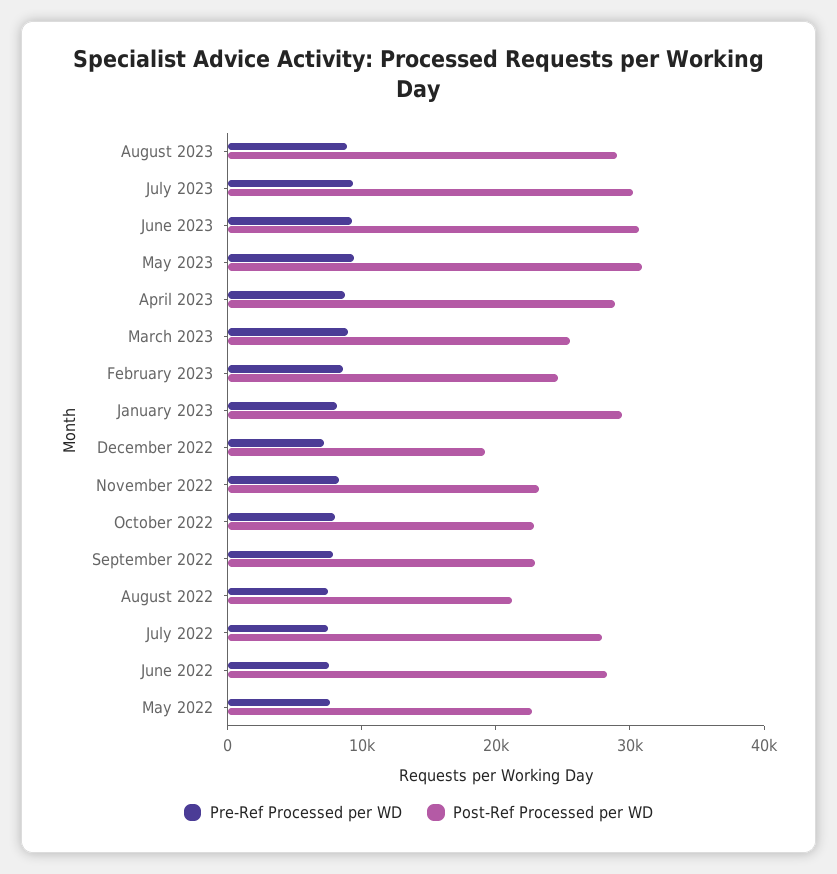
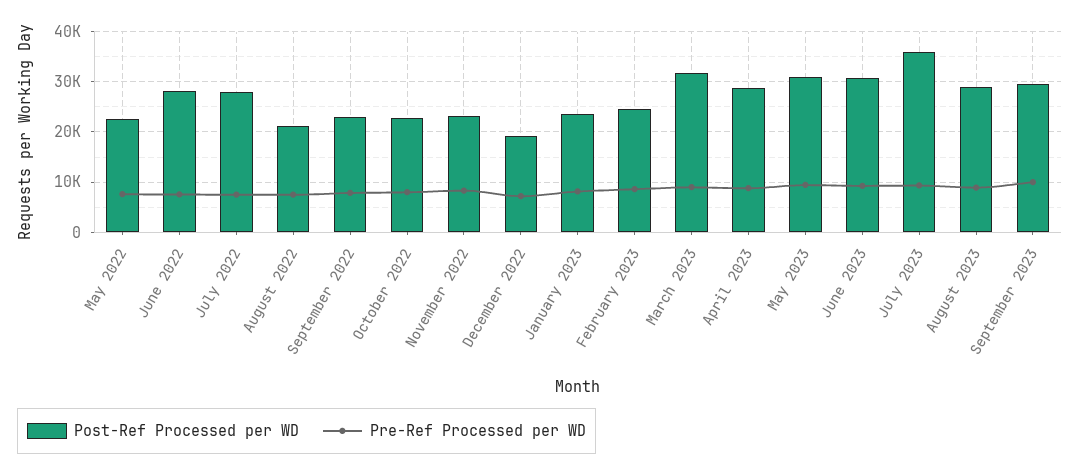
Post-Ref Processed per WD, July 2023: 30000 -> 36000
Post-Ref Processed per WD, March 2023: 26000 -> 32000
Post-Ref Processed per WD, January 2023: 30000 -> 24000
Post-Ref Processed per WD, September 2023: none -> 30000
Pre-Ref Processed per WD, September 2023: none -> 10000

